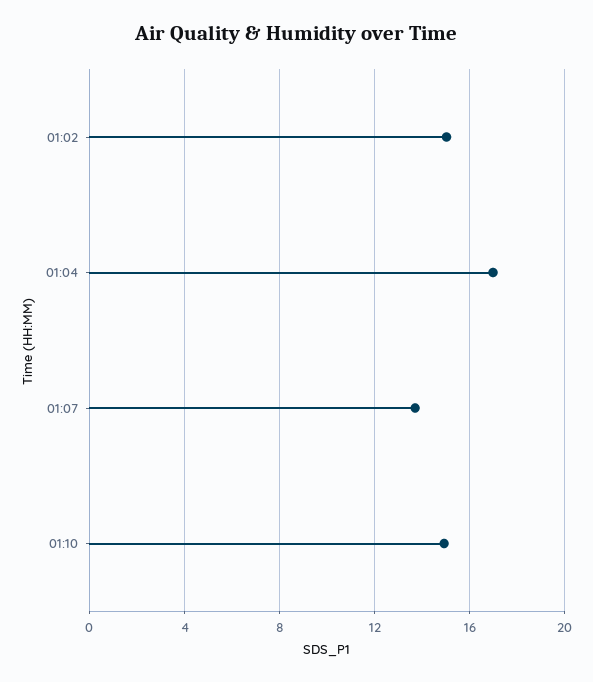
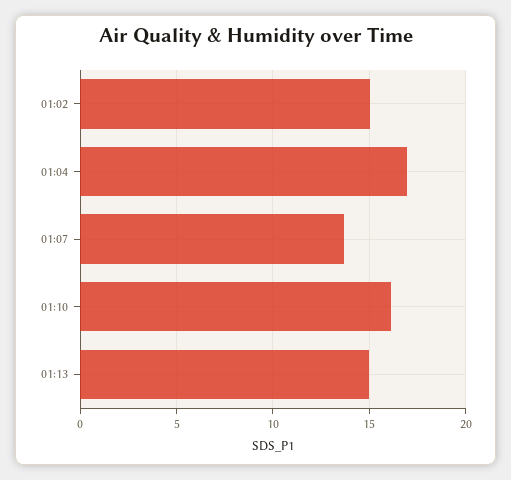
01:10: 15 -> 16
01:13: none -> 15

